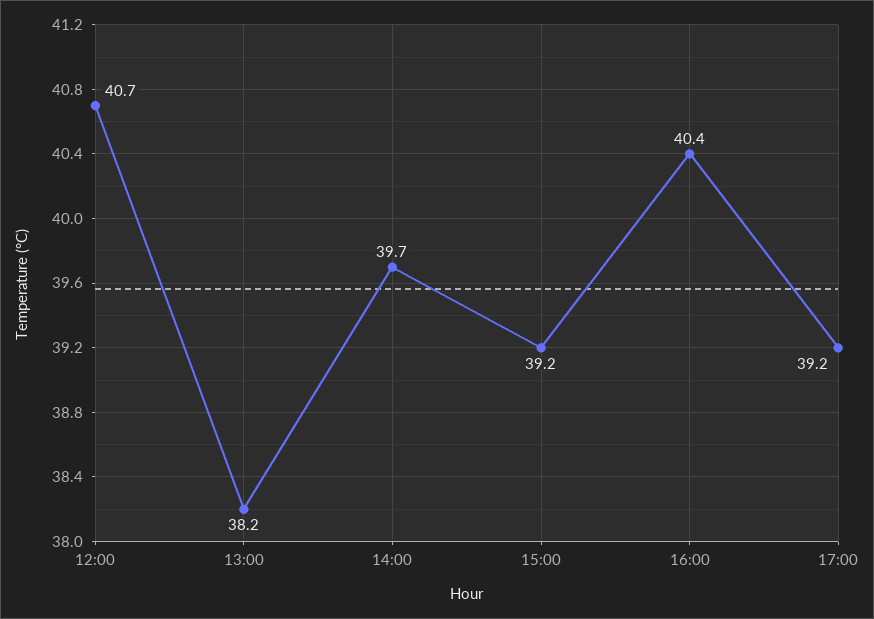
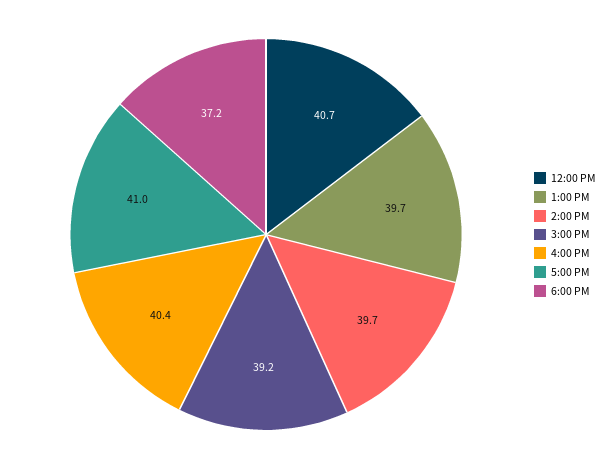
13:00: 38.2 -> 39.7
17:00: 39.2 -> 41
6:00 PM: none -> 37.2

